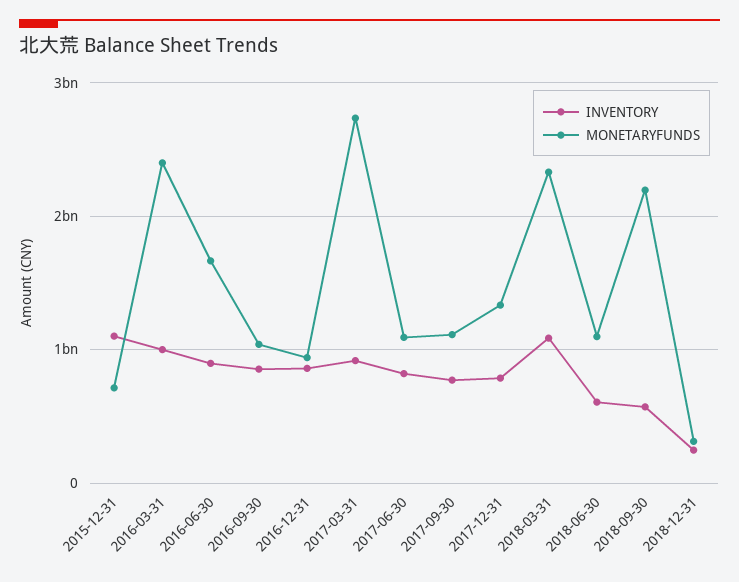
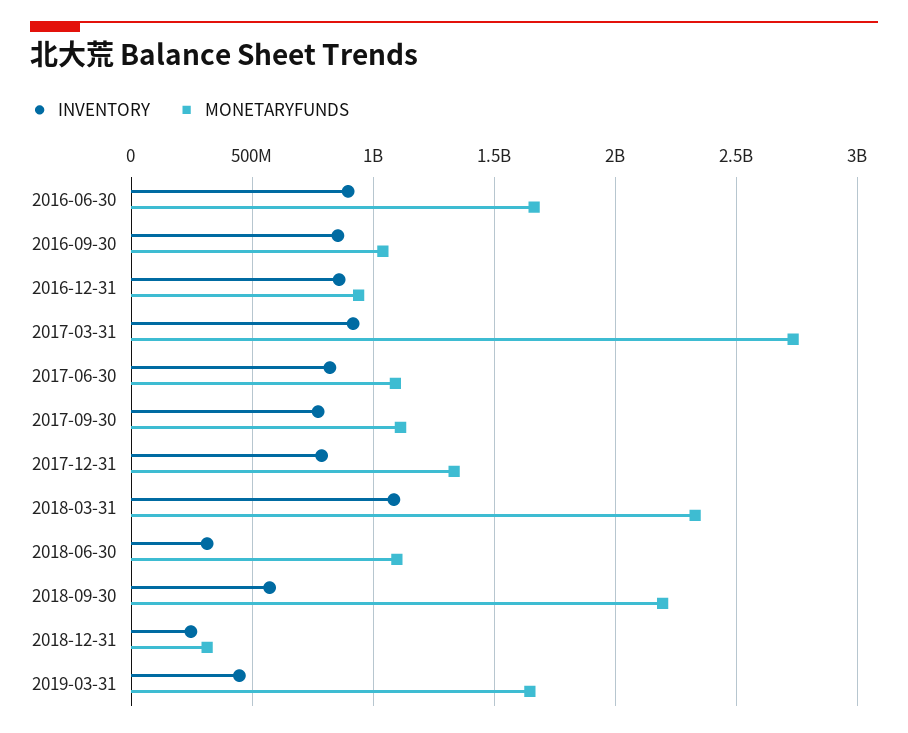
INVENTORY, 2015-12-31: 1100000000 -> none
MONETARYFUNDS, 2015-12-31: 700000000 -> none
INVENTORY, 2016-03-31: 1000000000 -> none
MONETARYFUNDS, 2016-03-31: 2400000000 -> none
INVENTORY, 2018-06-30: 600000000 -> 300000000
INVENTORY, 2019-03-31: none -> 450000000
MONETARYFUNDS, 2019-03-31: none -> 1650000000

